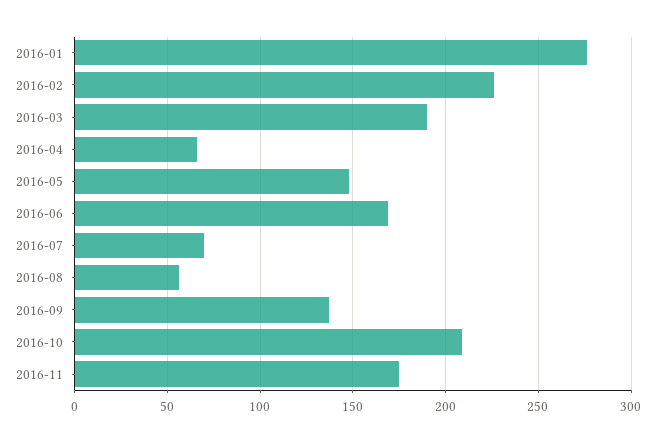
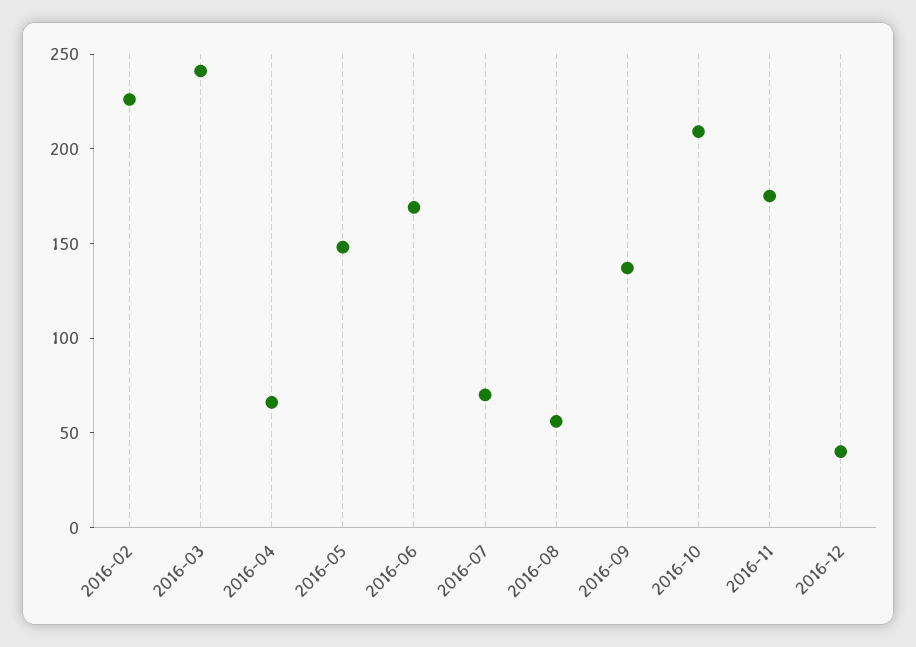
2016-01: 275 -> none
2016-03: 190 -> 240
2016-12: none -> 40

